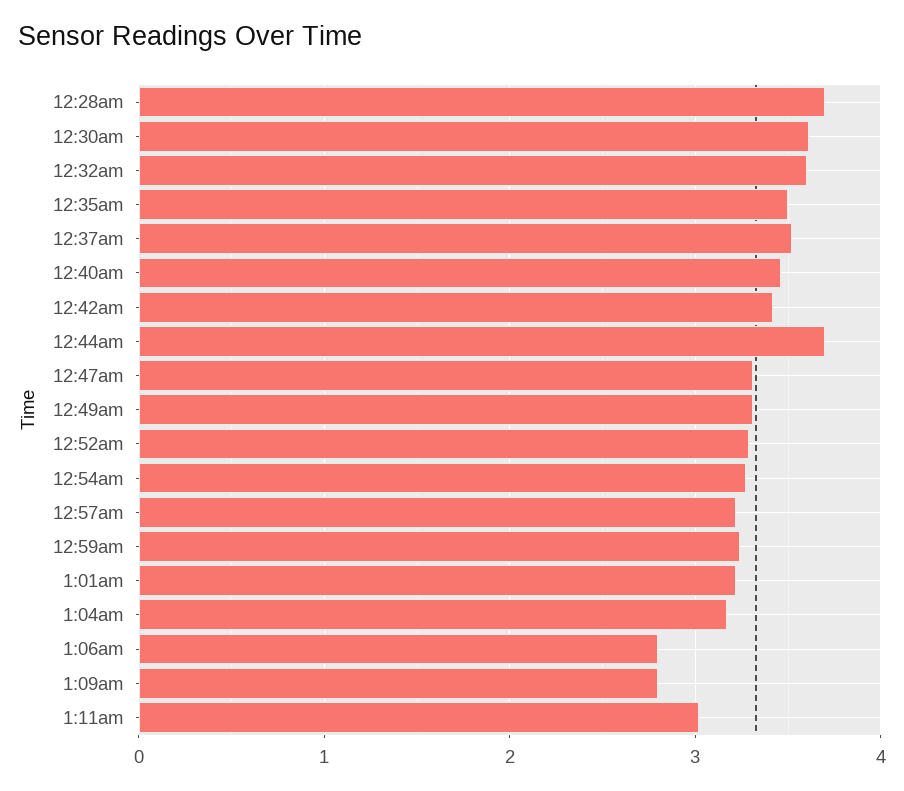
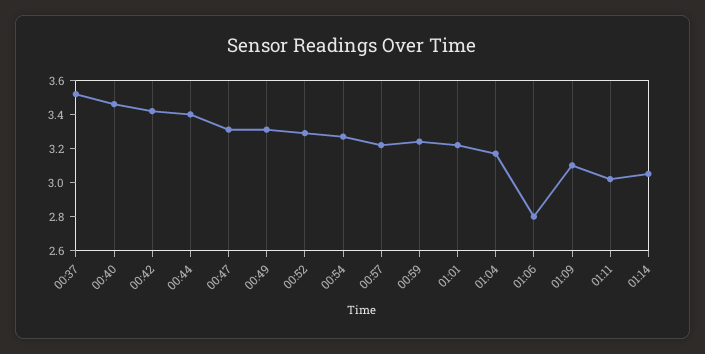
12:28am: 3.7 -> none
12:30am: 3.6 -> none
12:32am: 3.6 -> none
12:35am: 3.5 -> none
12:44am: 3.7 -> 3.4
1:09am: 2.8 -> 3.1
01:14: none -> 3.05

